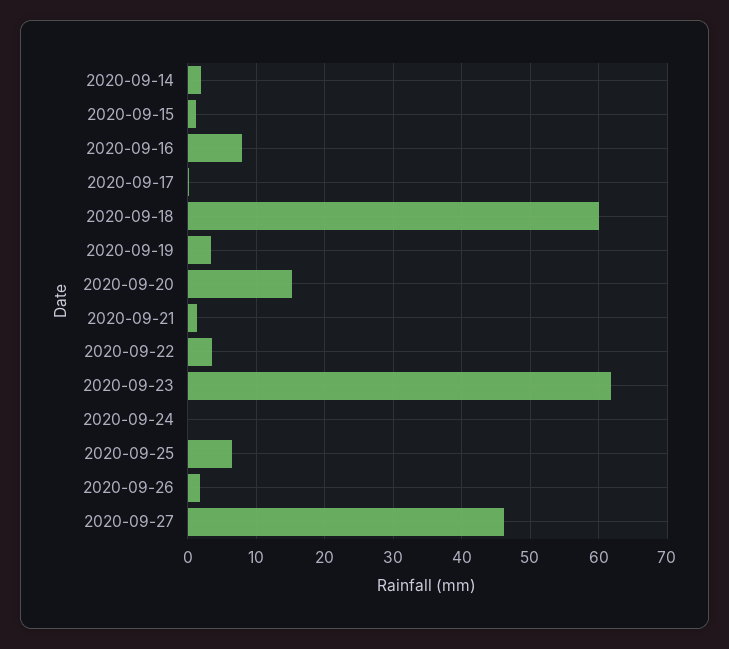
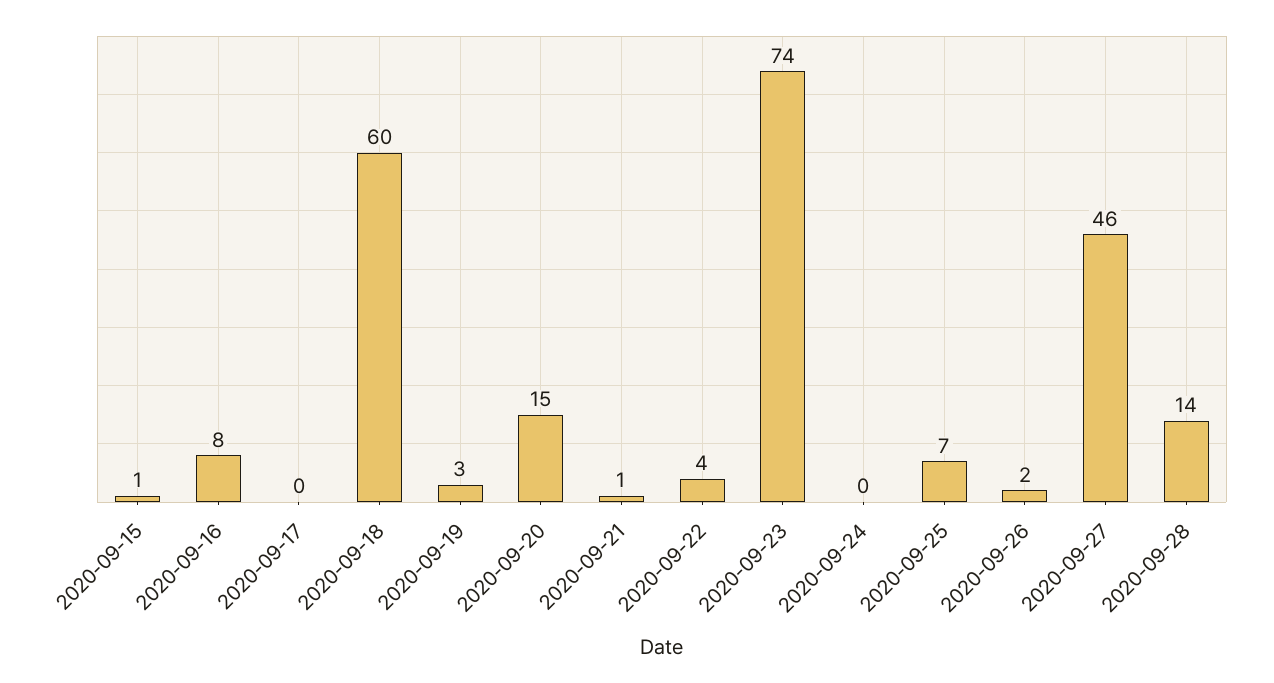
2020-09-14: 2 -> none
2020-09-23: 62 -> 74
2020-09-28: none -> 14

